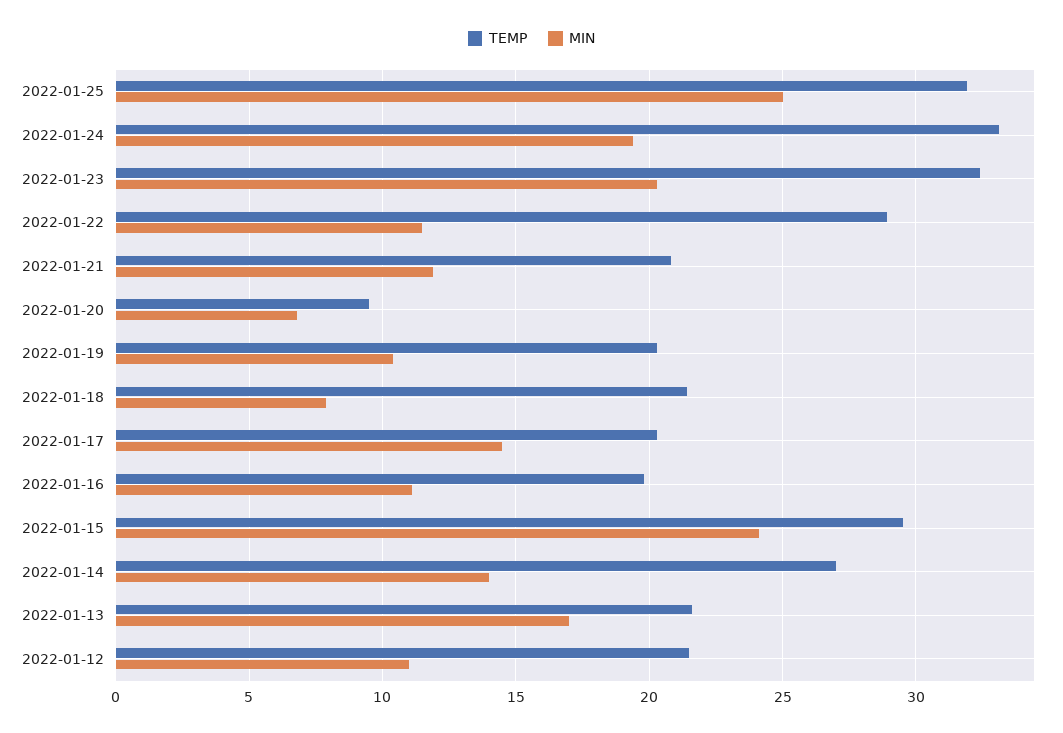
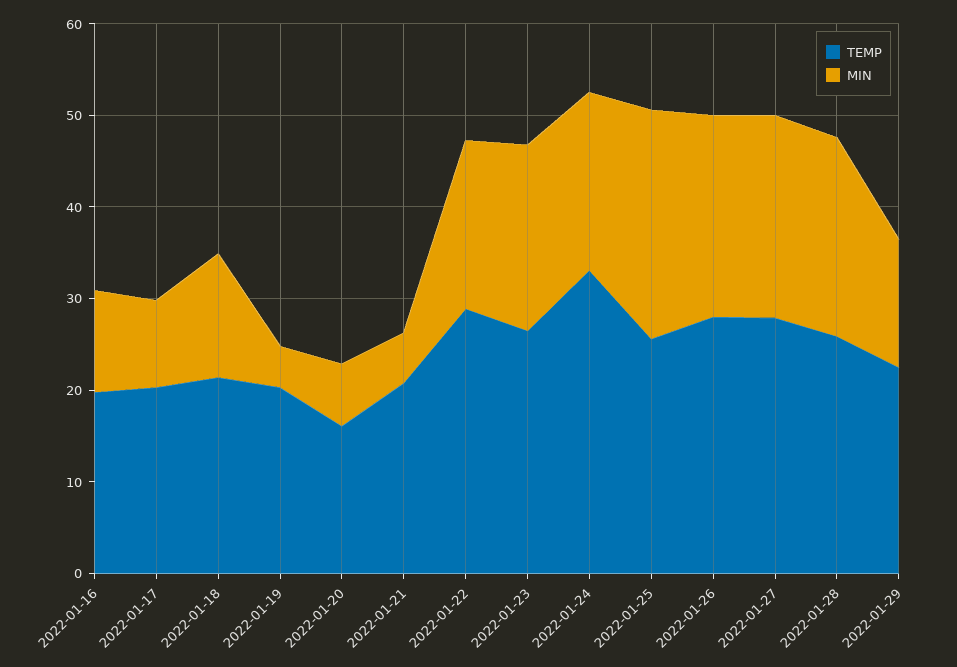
TEMP, 2022-01-25: 32 -> 26
TEMP, 2022-01-23: 32.5 -> 26
MIN, 2022-01-22: 11.5 -> 18
MIN, 2022-01-21: 12 -> 6
TEMP, 2022-01-20: 9.5 -> 16
MIN, 2022-01-19: 10.5 -> 4
MIN, 2022-01-18: 8 -> 14
MIN, 2022-01-17: 14.5 -> 10
TEMP, 2022-01-15: 29.5 -> none
MIN, 2022-01-15: 24 -> none
TEMP, 2022-01-14: 27 -> none
MIN, 2022-01-14: 14 -> none
TEMP, 2022-01-13: 21.5 -> none
MIN, 2022-01-13: 17 -> none
TEMP, 2022-01-12: 21.5 -> none
MIN, 2022-01-12: 11 -> none
TEMP, 2022-01-26: none -> 28
MIN, 2022-01-26: none -> 22
TEMP, 2022-01-27: none -> 28
MIN, 2022-01-27: none -> 22
TEMP, 2022-01-28: none -> 26
MIN, 2022-01-28: none -> 22
TEMP, 2022-01-29: none -> 22
MIN, 2022-01-29: none -> 14

